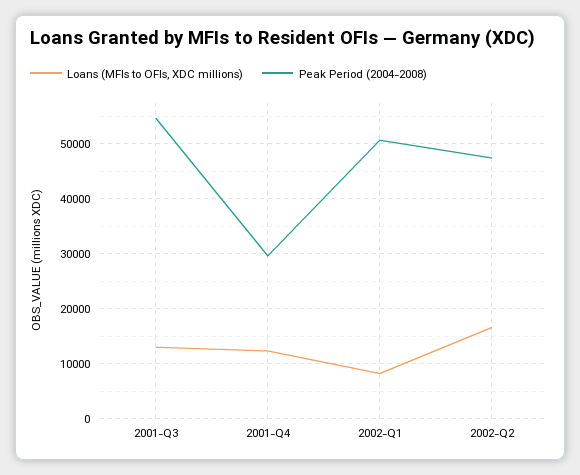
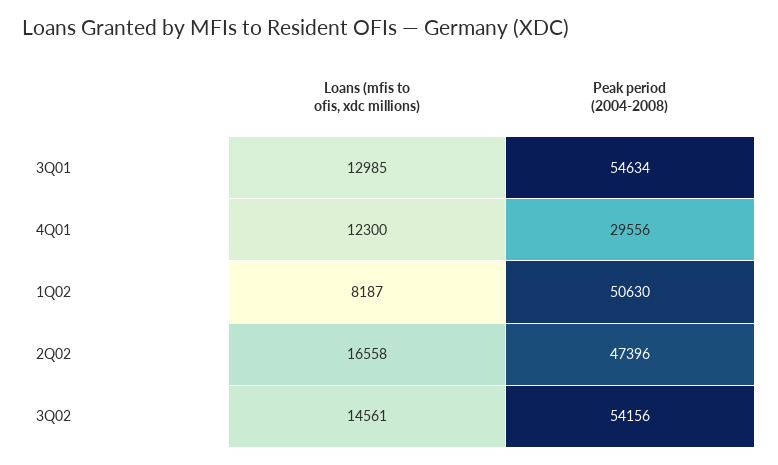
Loans (MFIs to OFIs, XDC millions), 3Q02: none -> 14561
Peak Period (2004-2008), 3Q02: none -> 54156

